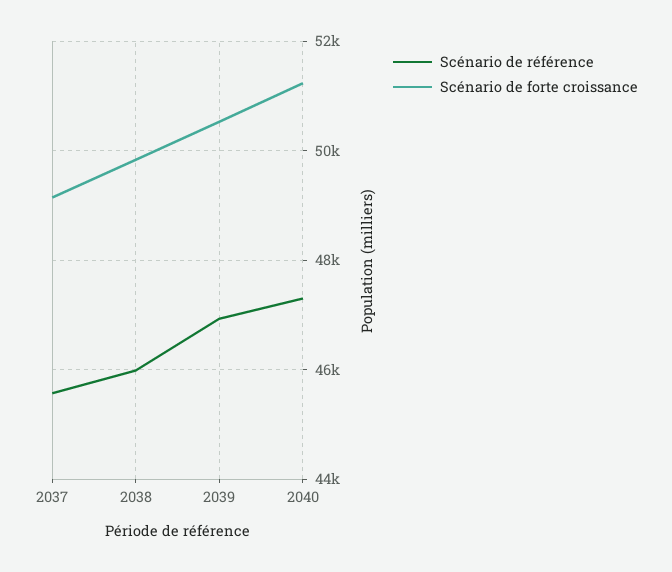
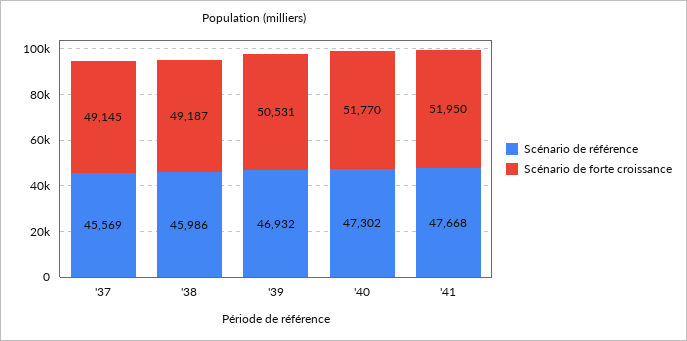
Scénario de forte croissance, 2038: 49800 -> 49187
Scénario de forte croissance, 2040: 51200 -> 51770
Scénario de référence, '41: none -> 47668
Scénario de forte croissance, '41: none -> 51950

